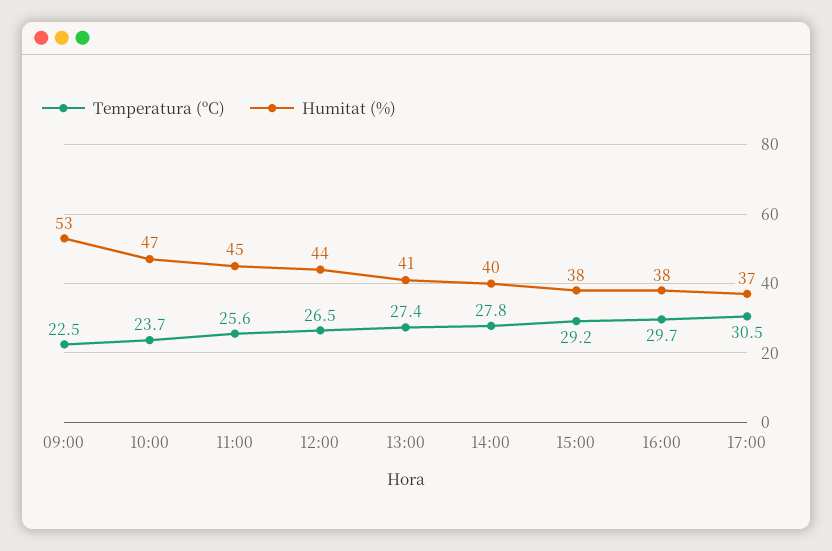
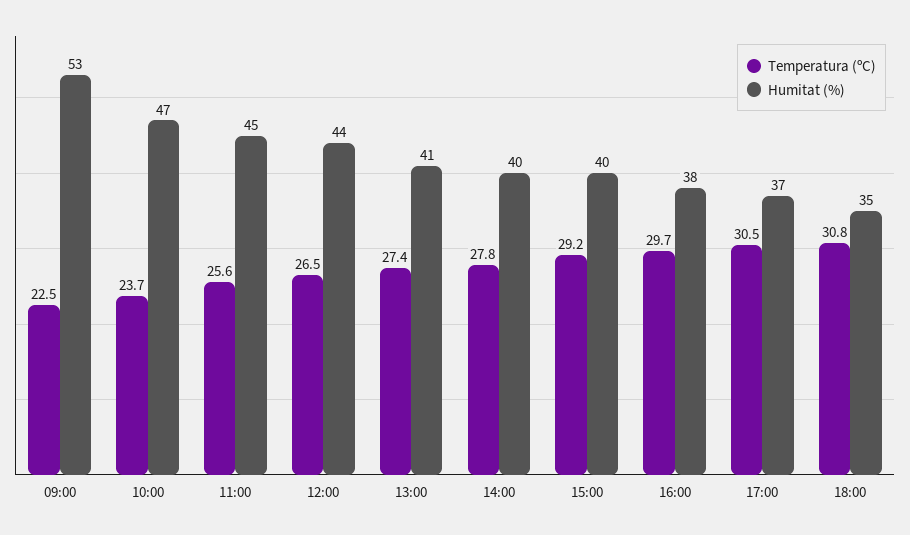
Humitat (%), 15:00: 38 -> 40
Temperatura (ºC), 18:00: none -> 30.8
Humitat (%), 18:00: none -> 35

